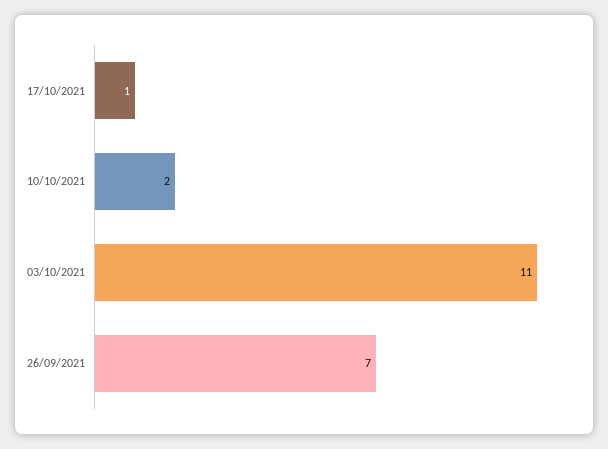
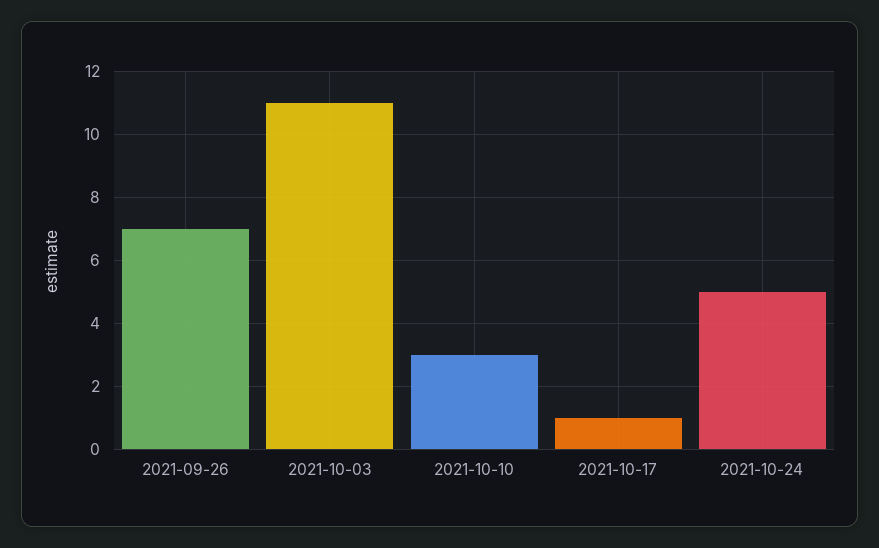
10/10/2021: 2 -> 3
2021-10-24: none -> 5

